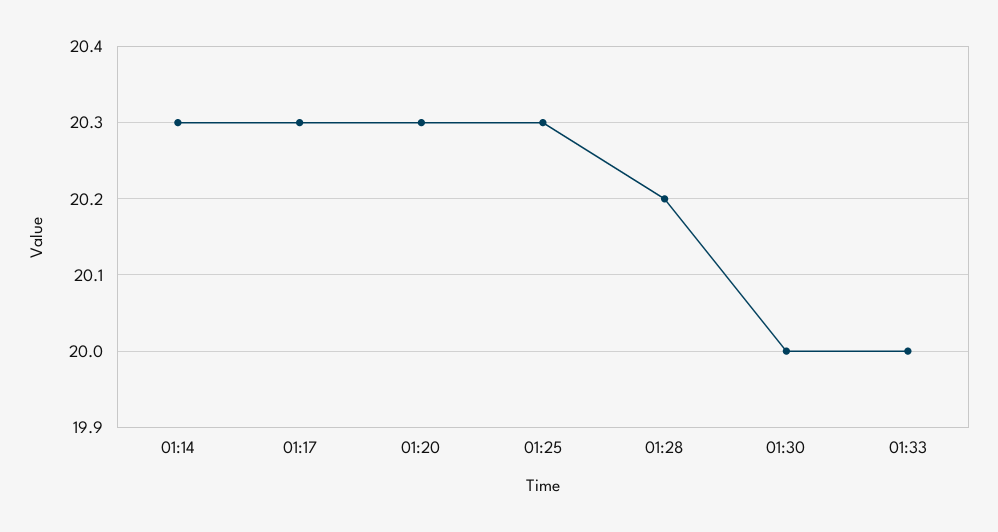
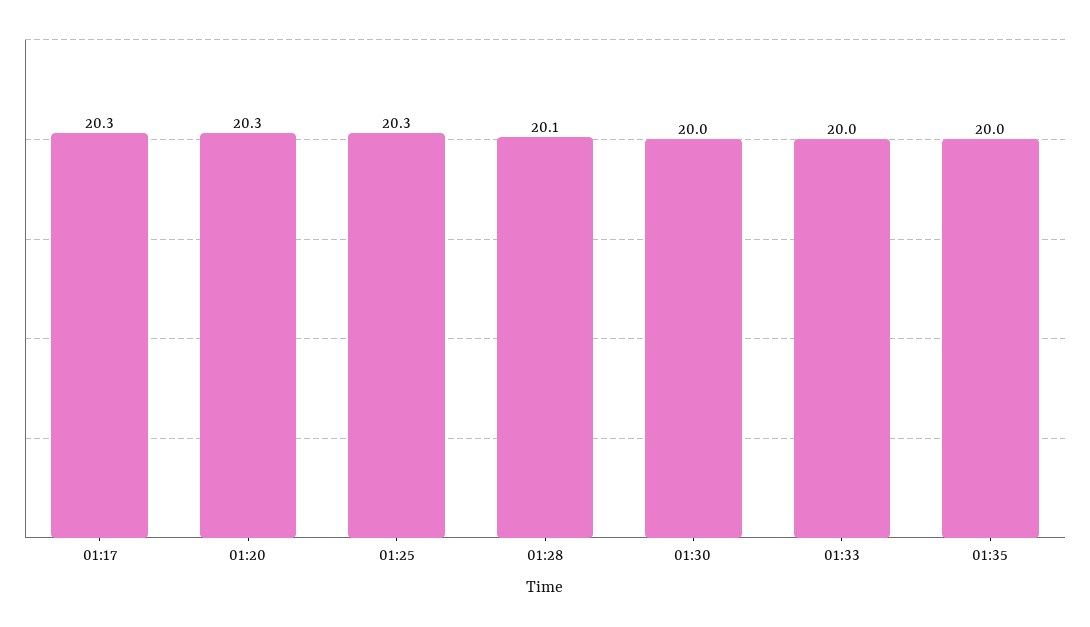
01:14: 20.3 -> none
01:28: 20.2 -> 20.1
01:35: none -> 20

